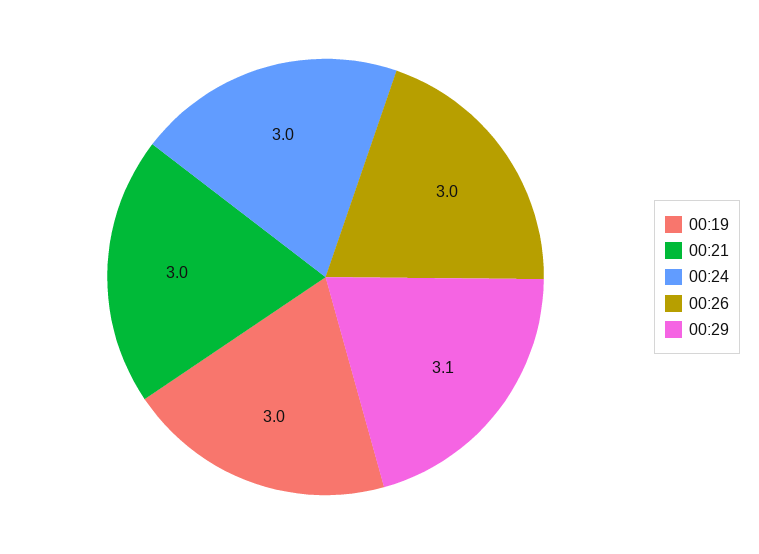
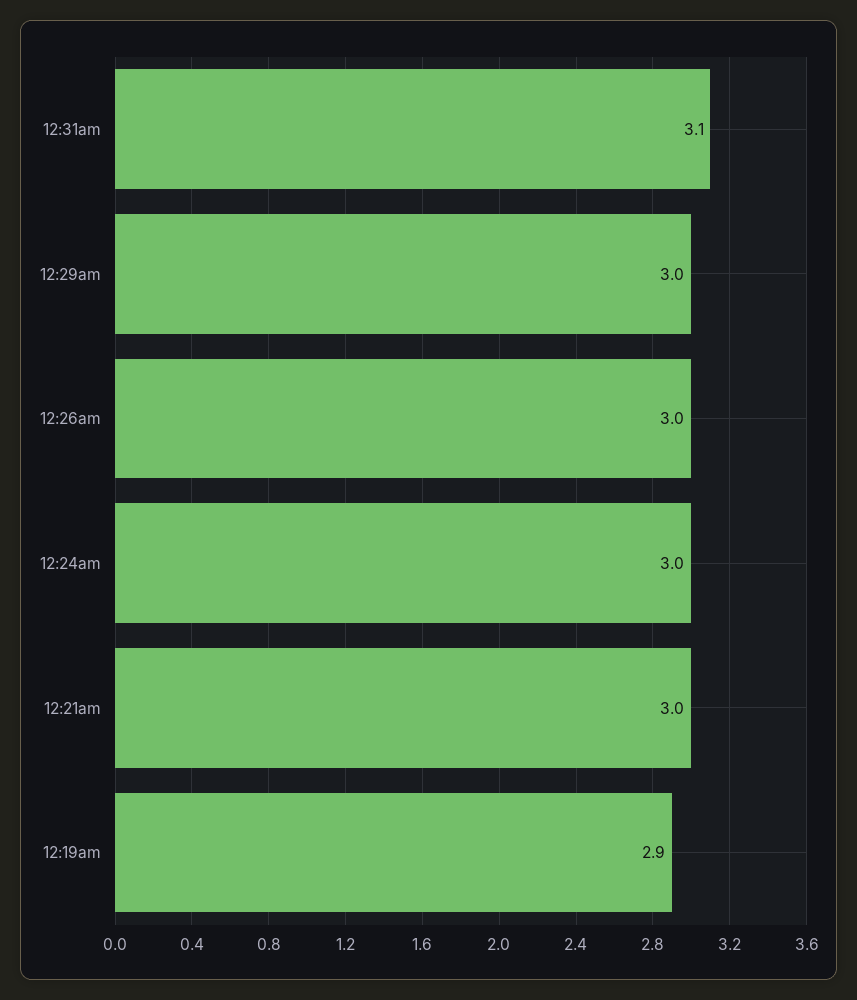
00:19: 3 -> 2.9
00:29: 3.1 -> 3
12:31am: none -> 3.1

